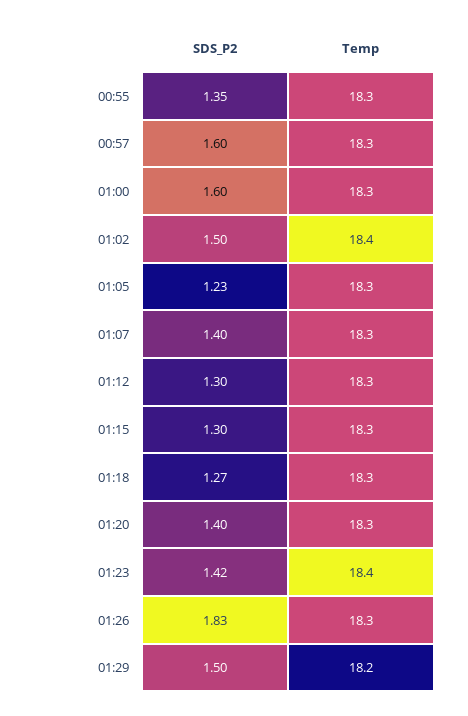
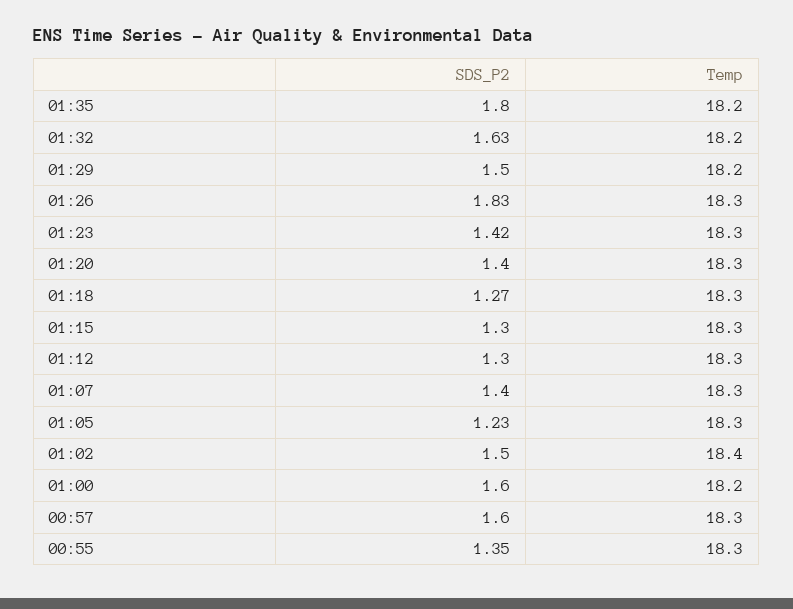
Temp, 01:00: 18.3 -> 18.2
Temp, 01:23: 18.4 -> 18.3
SDS_P2, 01:35: none -> 1.8
Temp, 01:35: none -> 18.2
SDS_P2, 01:32: none -> 1.63
Temp, 01:32: none -> 18.2

